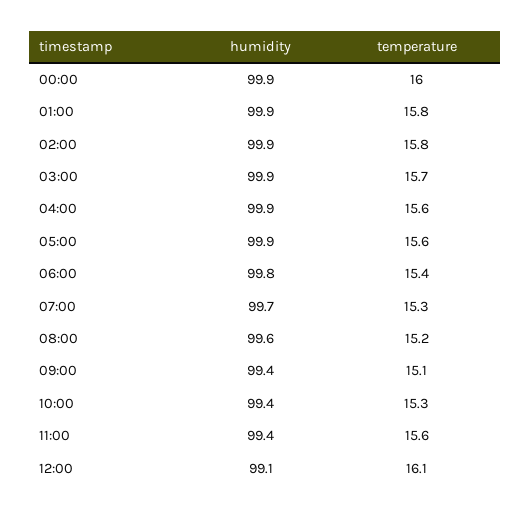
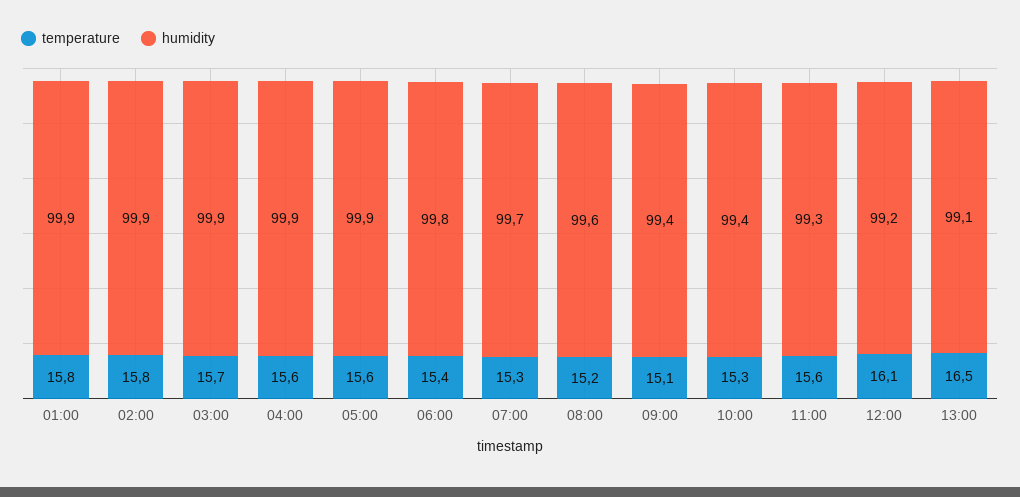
humidity, 00:00: 99.9 -> none
temperature, 00:00: 16 -> none
humidity, 11:00: 99.4 -> 99.3
humidity, 12:00: 99.1 -> 99.2
temperature, 13:00: none -> 16.5
humidity, 13:00: none -> 99.1

